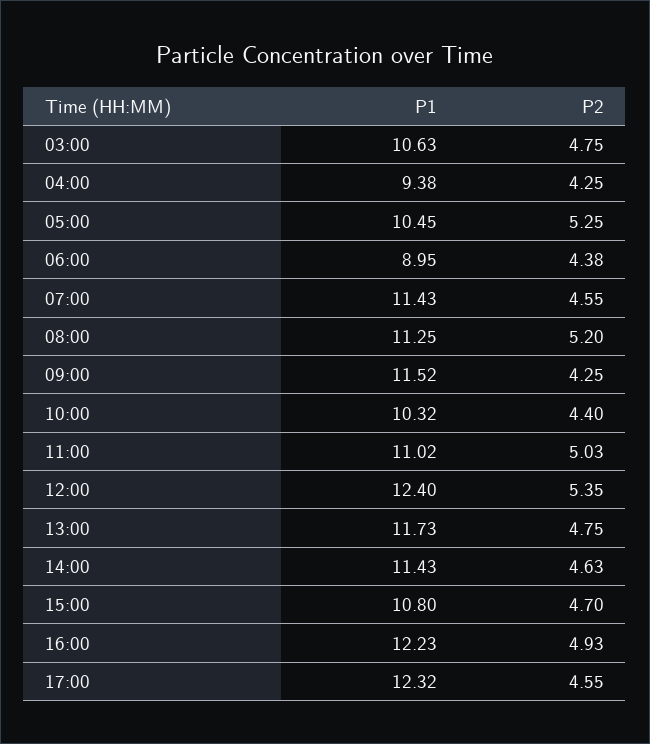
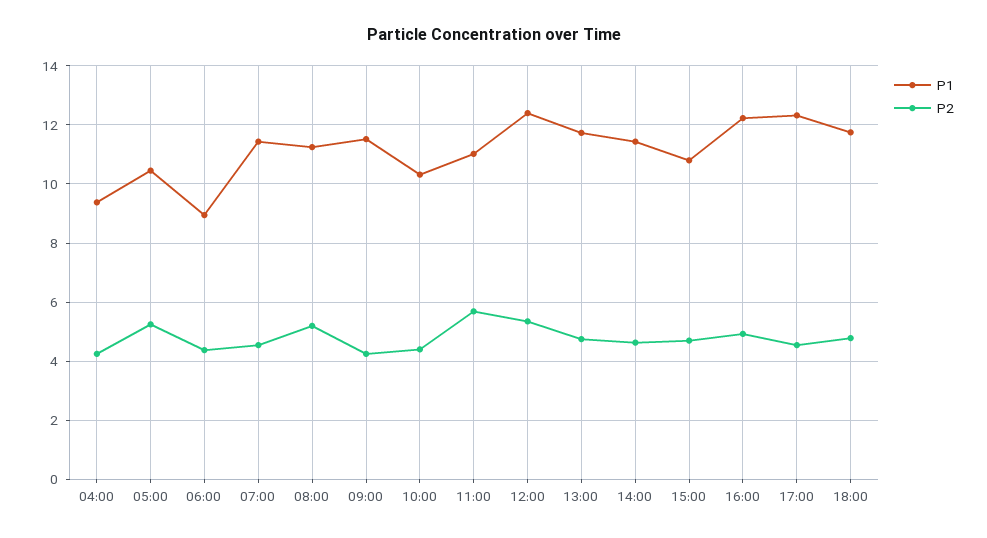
P1, 03:00: 10.63 -> none
P2, 03:00: 4.75 -> none
P2, 11:00: 5.03 -> 5.75
P1, 18:00: none -> 11.75
P2, 18:00: none -> 4.75

